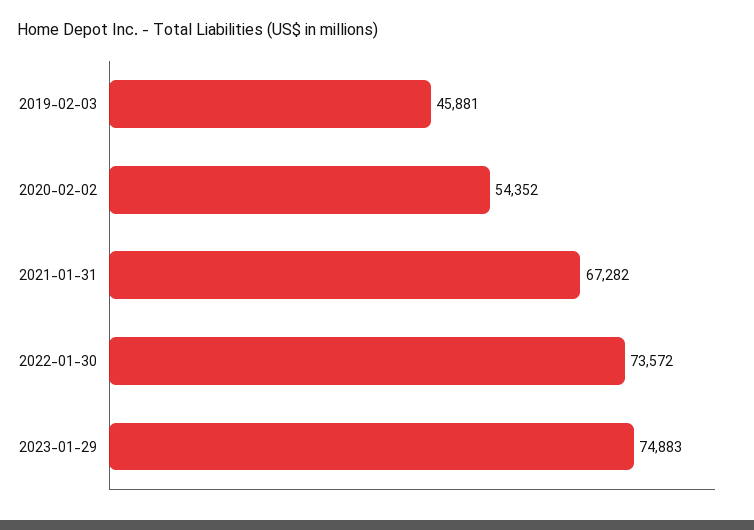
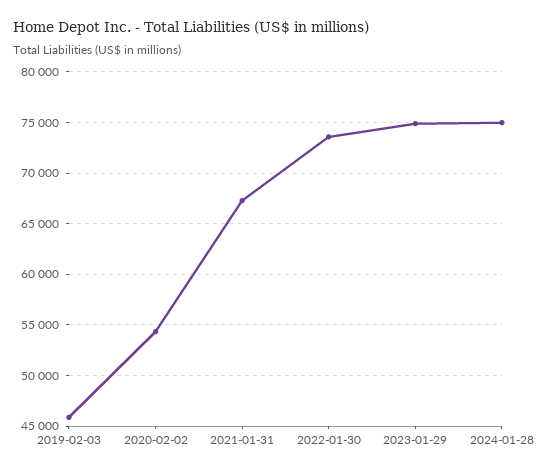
2024-01-28: none -> 75000

